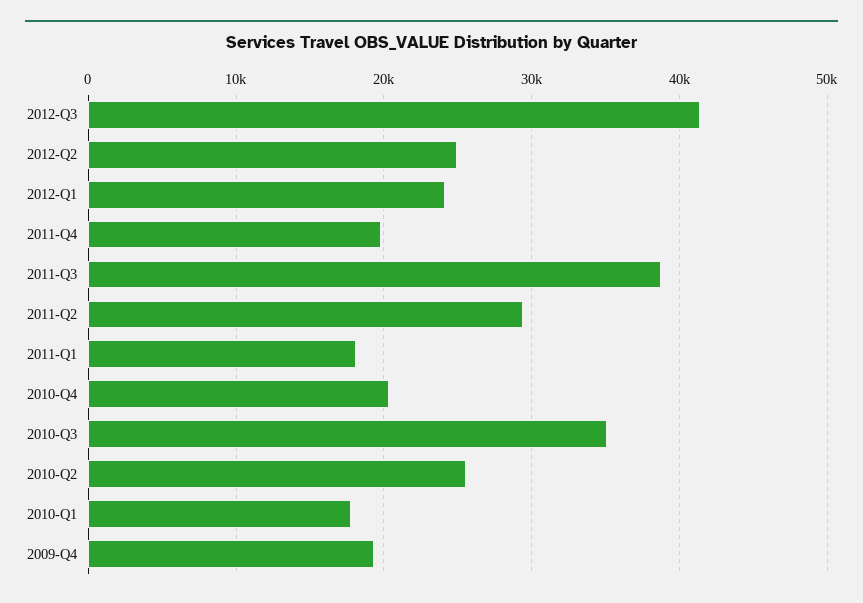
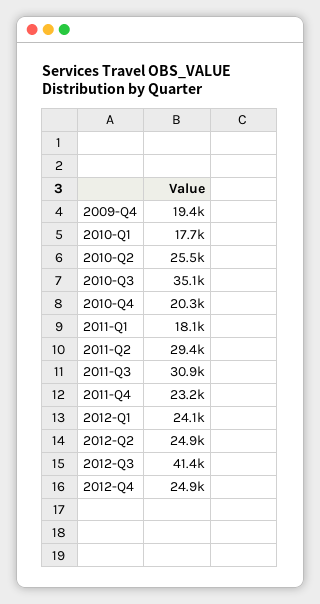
2011-Q4: 20000 -> 23200
2011-Q3: 39000 -> 30900
2012-Q4: none -> 24900

